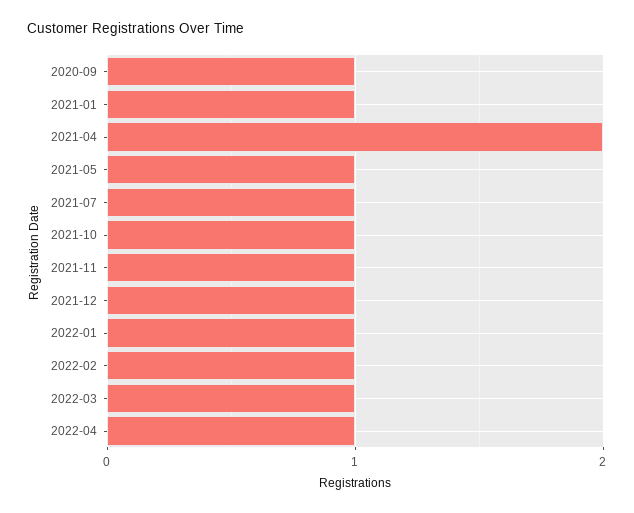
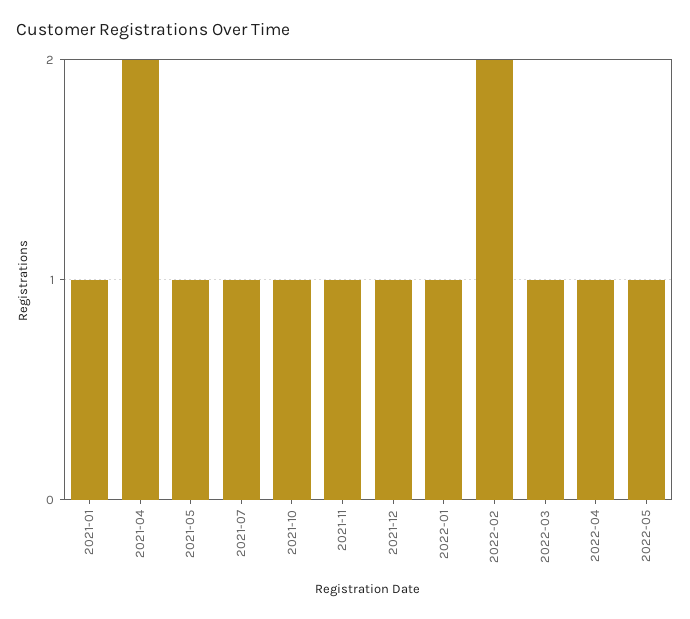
2020-09: 1 -> none
2022-02: 1 -> 2
2022-05: none -> 1

